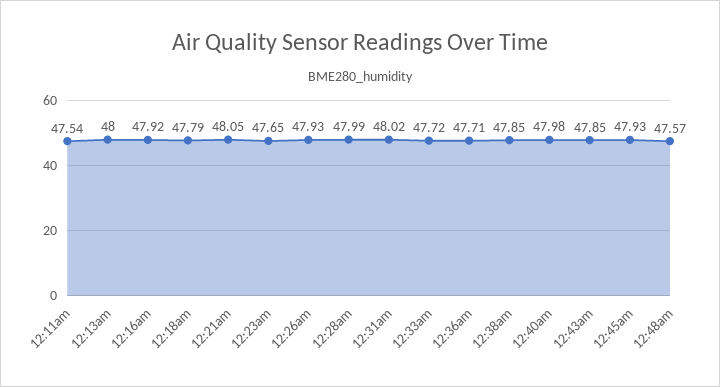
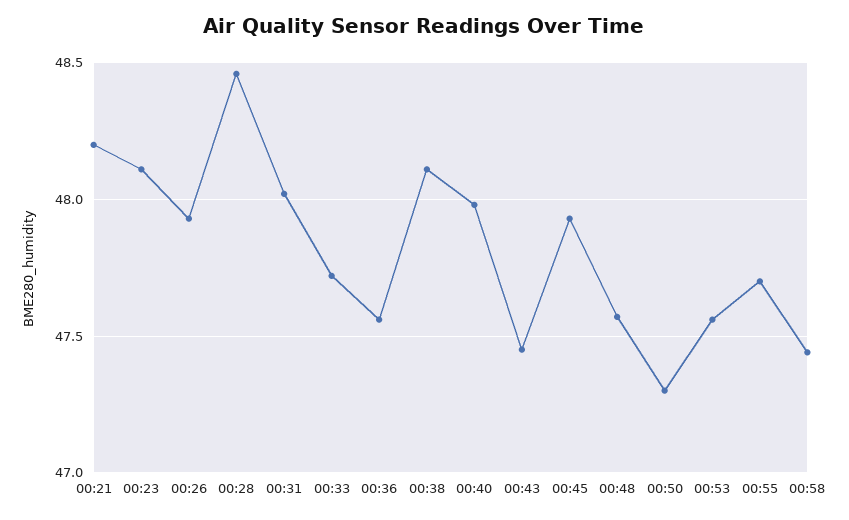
12:11am: 47.54 -> none
12:13am: 48 -> none
12:16am: 47.92 -> none
12:18am: 47.79 -> none
12:21am: 48.05 -> 48.2
12:23am: 47.65 -> 48.1
12:28am: 47.99 -> 48.45
12:36am: 47.71 -> 47.55
12:38am: 47.85 -> 48.1
12:43am: 47.85 -> 47.45
00:50: none -> 47.3
00:53: none -> 47.55
00:55: none -> 47.7
00:58: none -> 47.45

